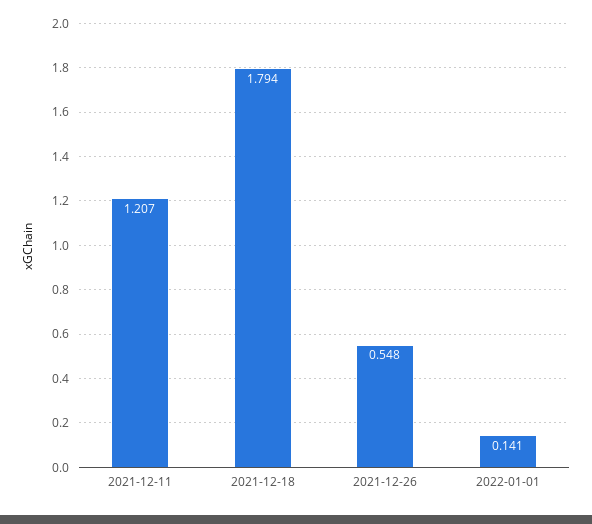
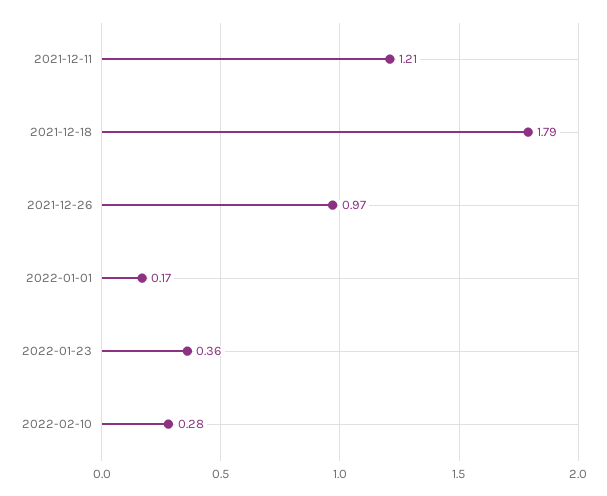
2021-12-26: 0.548 -> 0.97
2022-01-01: 0.141 -> 0.17
2022-01-23: none -> 0.36
2022-02-10: none -> 0.28

